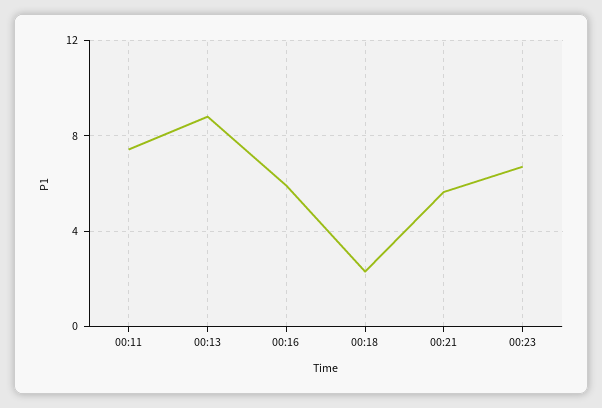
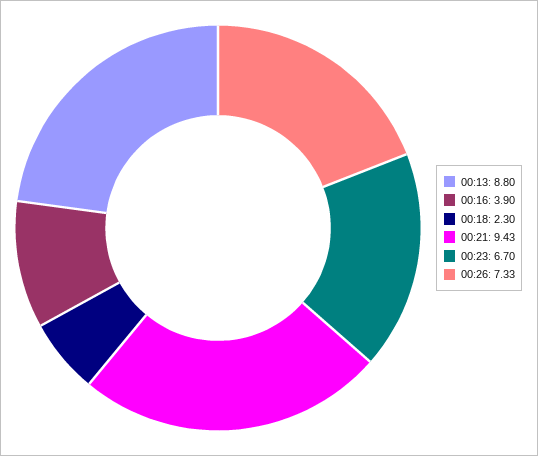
00:11: 7.5 -> none
00:16: 6 -> 3.9
00:21: 5.5 -> 9.43
00:26: none -> 7.33

